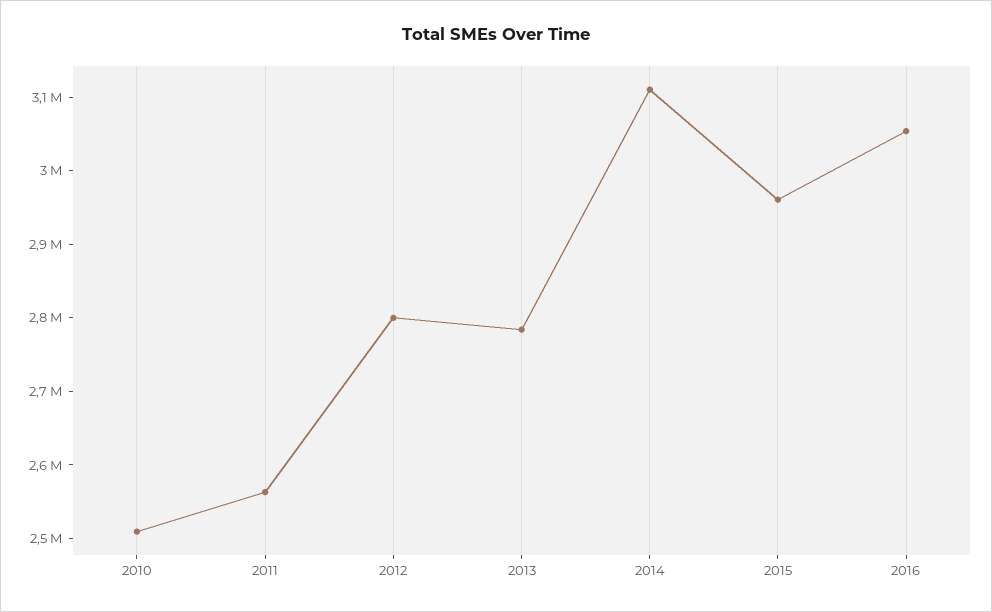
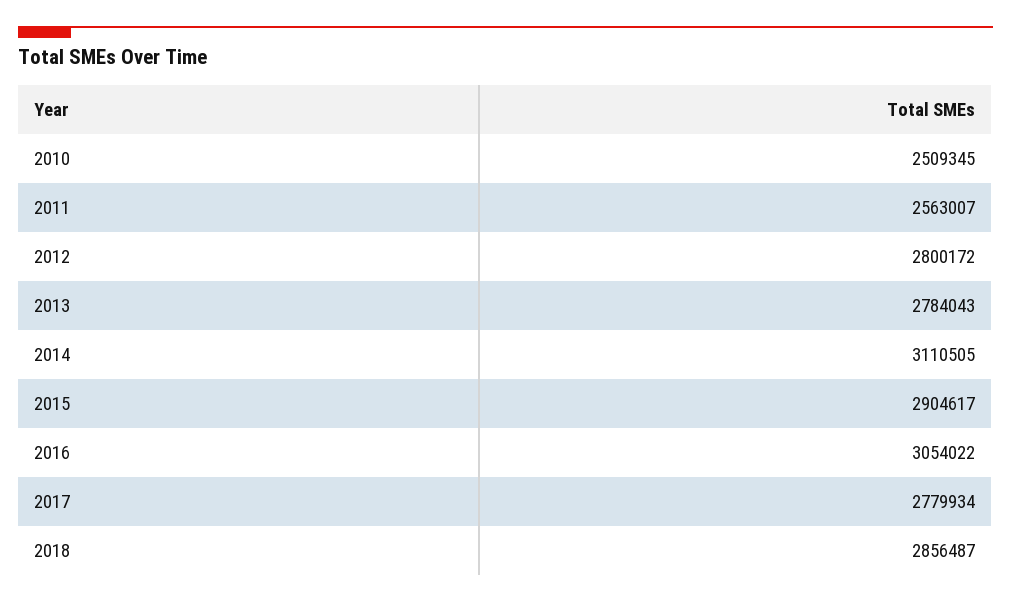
2015: 2960000 -> 2904617
2017: none -> 2779934
2018: none -> 2856487

